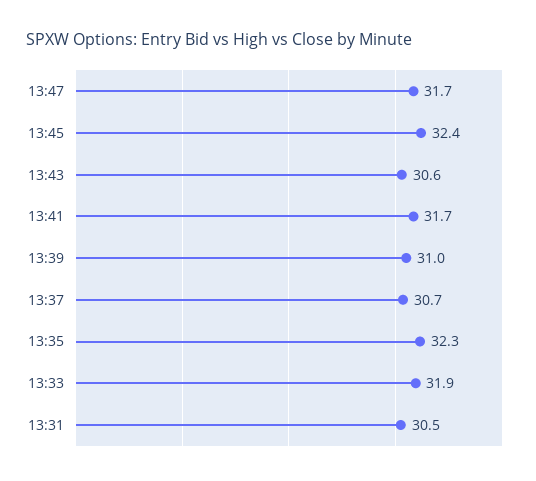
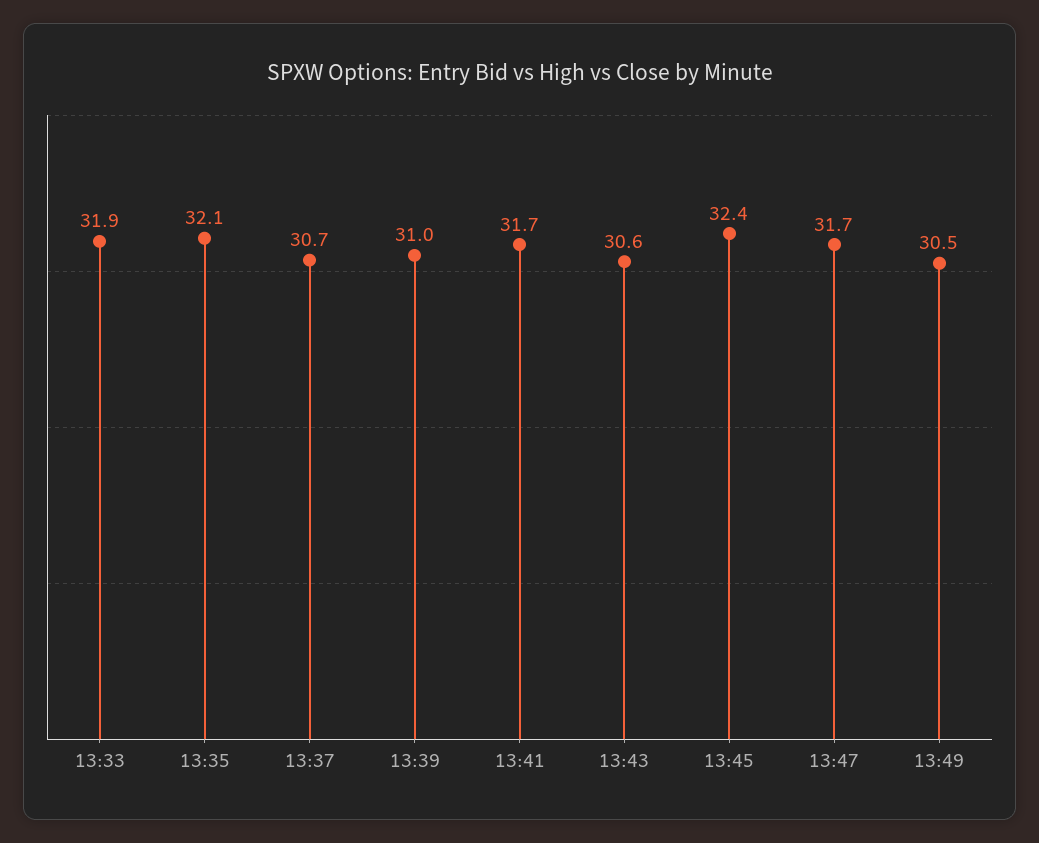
13:35: 32.3 -> 32.1
13:31: 30.5 -> none
13:49: none -> 30.5

